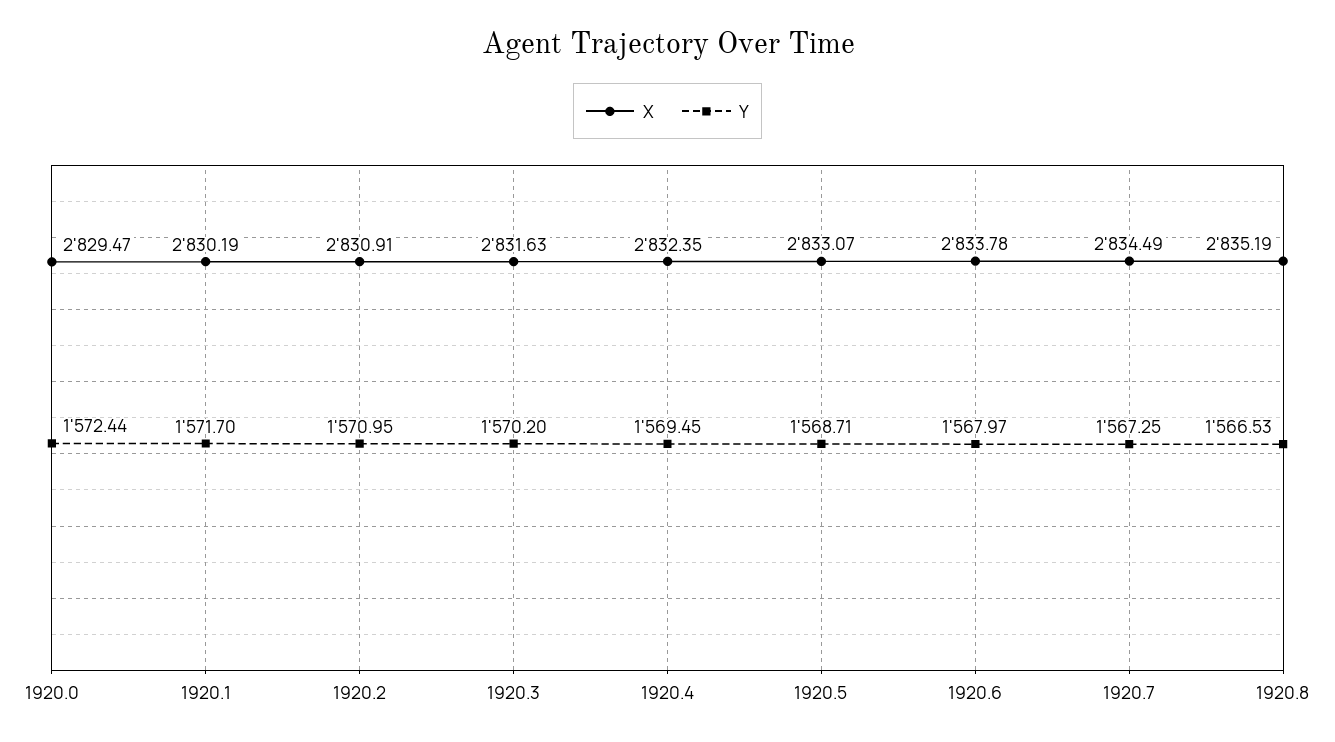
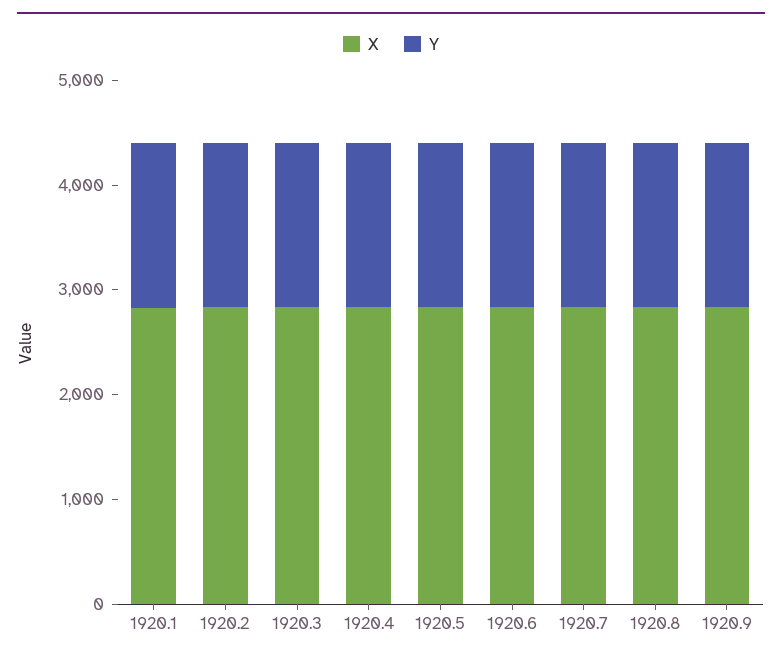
X, 1920.0: 2829.47 -> none
Y, 1920.0: 1572.44 -> none
X, 1920.9: none -> 2800
Y, 1920.9: none -> 1600

